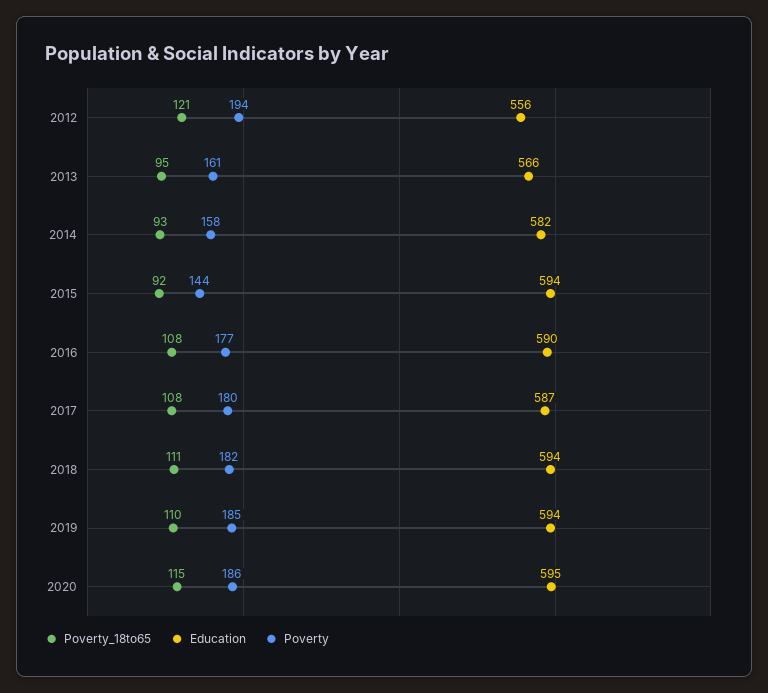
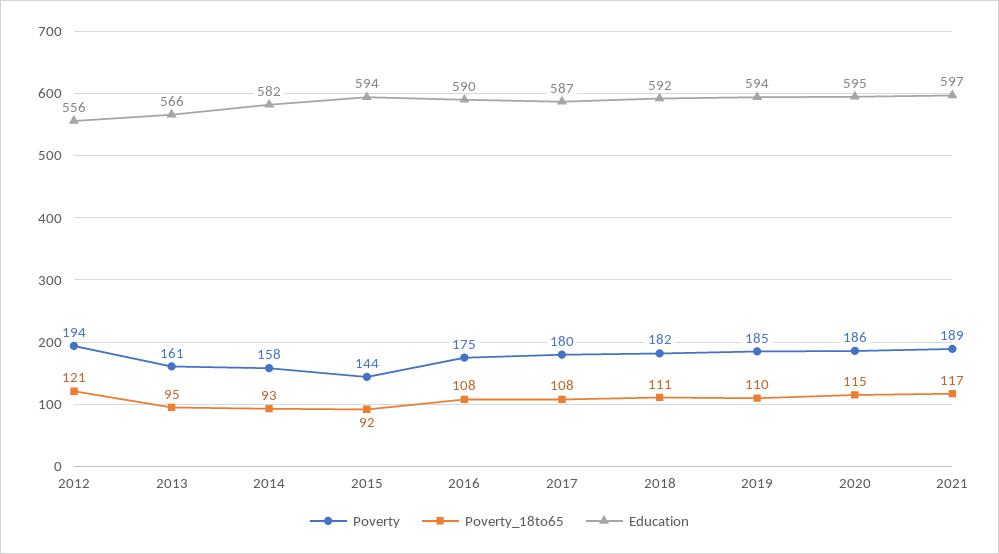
Poverty, 2016: 177 -> 175
Education, 2018: 594 -> 592
Poverty, 2021: none -> 189
Poverty_18to65, 2021: none -> 117
Education, 2021: none -> 597

